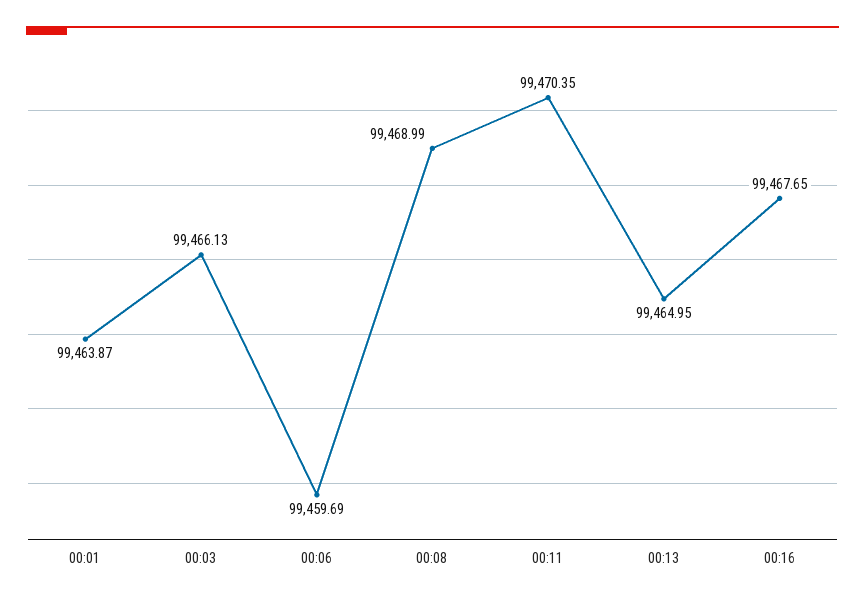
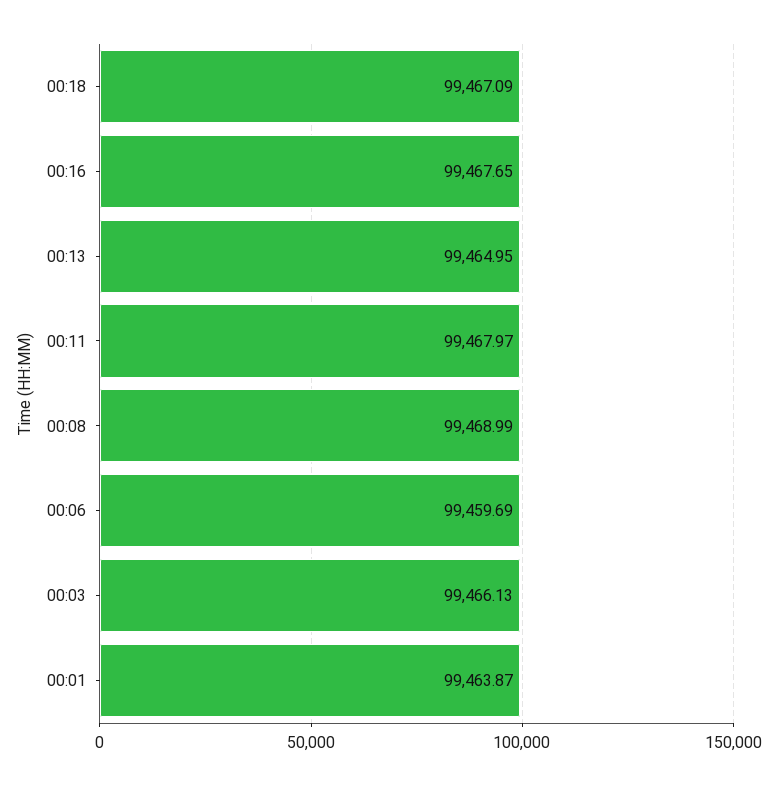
00:11: 99470.35 -> 99467.97
00:18: none -> 99467.09

